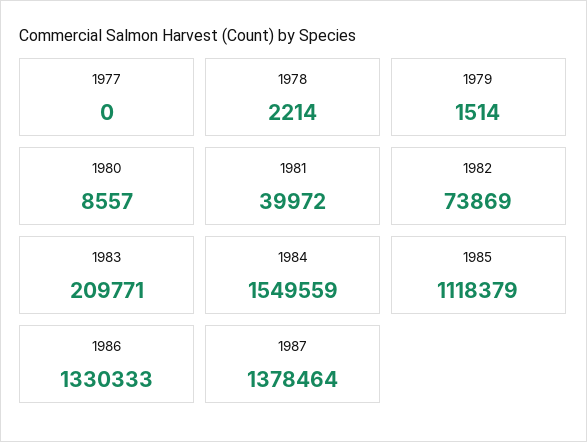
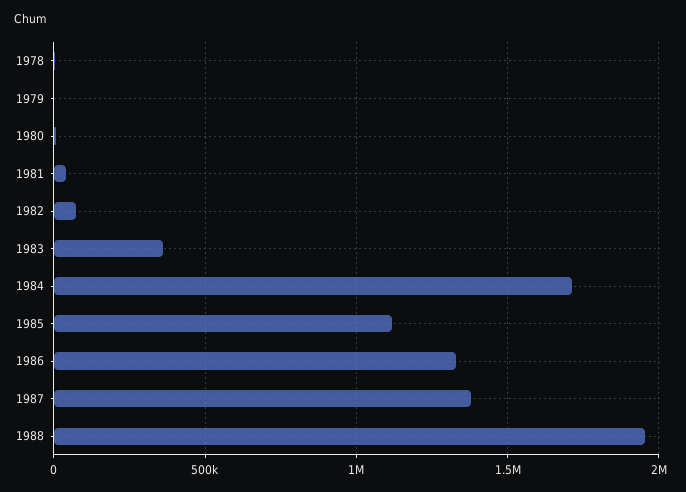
1977: 0 -> none
1983: 209771 -> 350000
1984: 1549559 -> 1700000
1988: none -> 1950000

